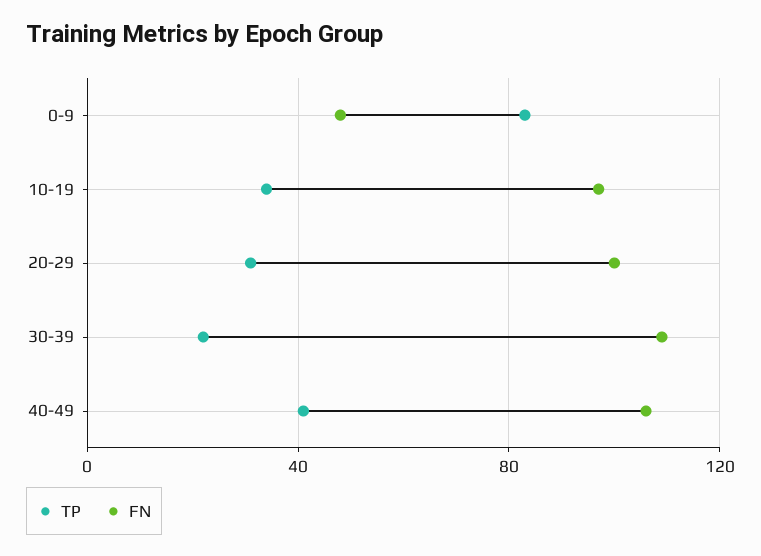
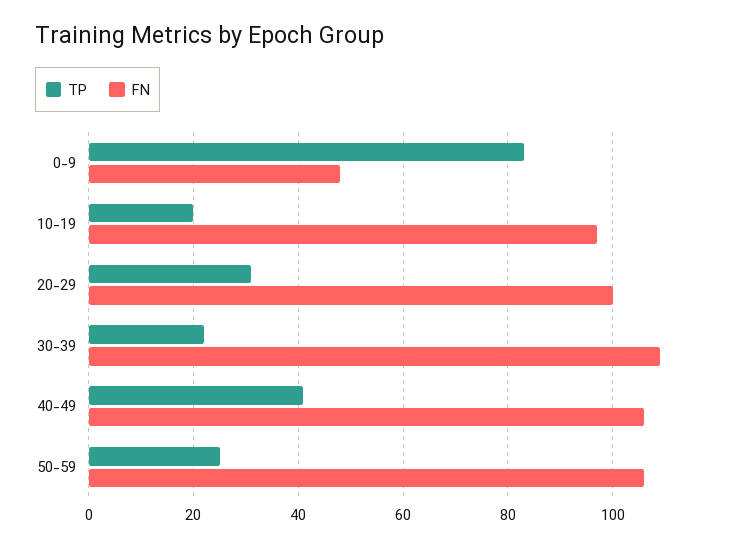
TP, 10-19: 35 -> 20
TP, 50-59: none -> 25
FN, 50-59: none -> 105

